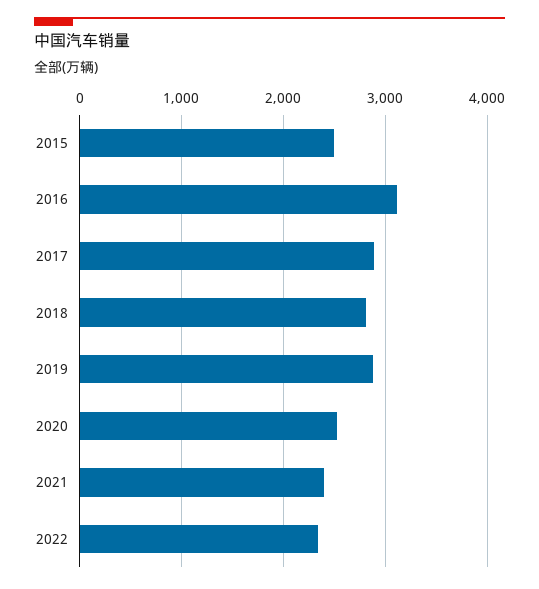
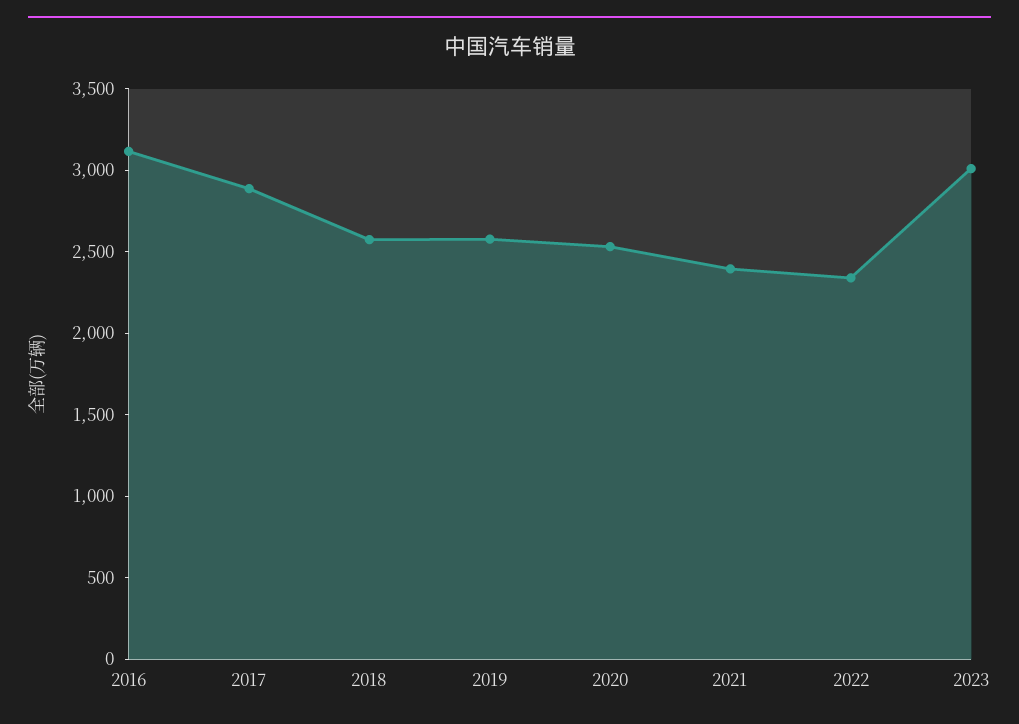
2015: 2500 -> none
2018: 2800 -> 2600
2019: 2900 -> 2600
2023: none -> 3000

